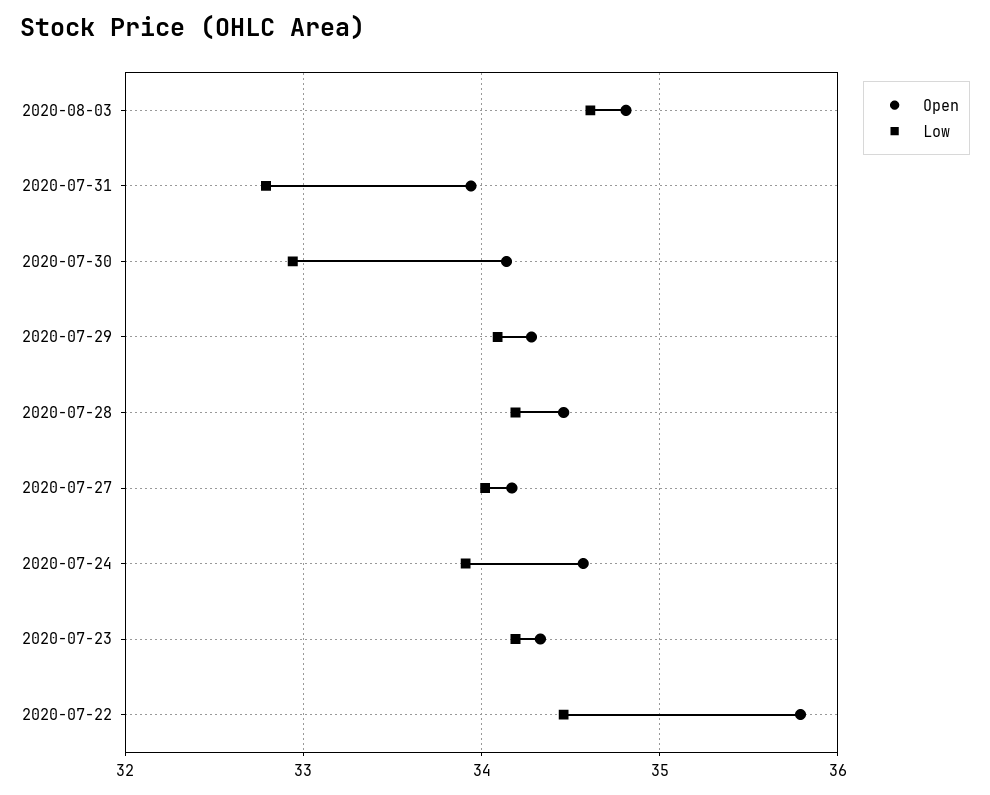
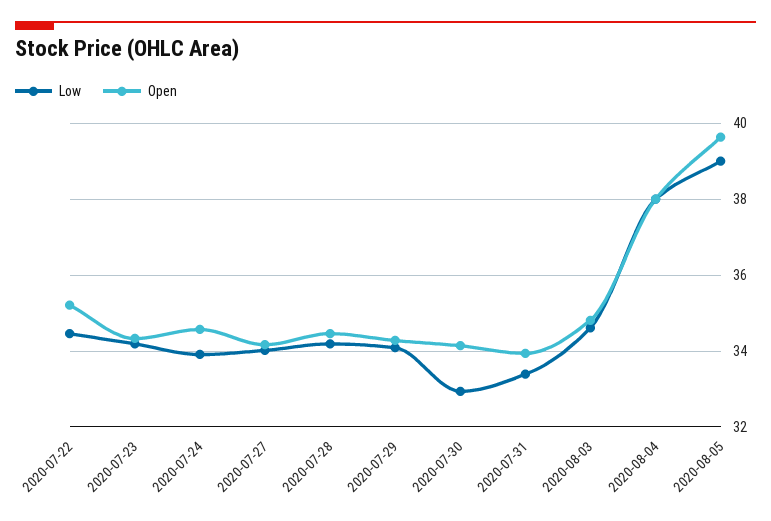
Low, 2020-07-31: 32.8 -> 33.4
Open, 2020-07-22: 35.8 -> 35.2
Low, 2020-08-04: none -> 38
Open, 2020-08-04: none -> 38
Low, 2020-08-05: none -> 39
Open, 2020-08-05: none -> 39.6

